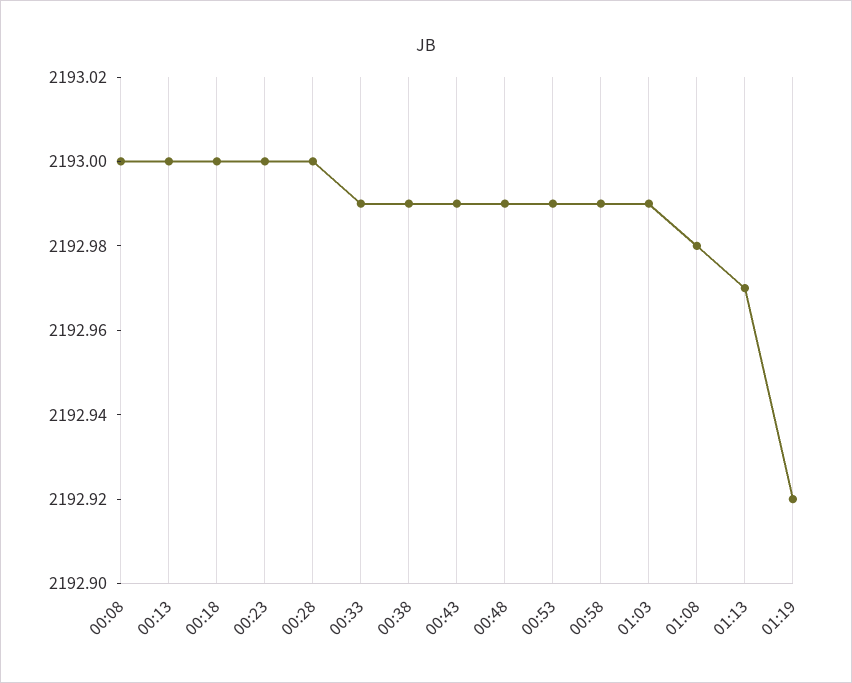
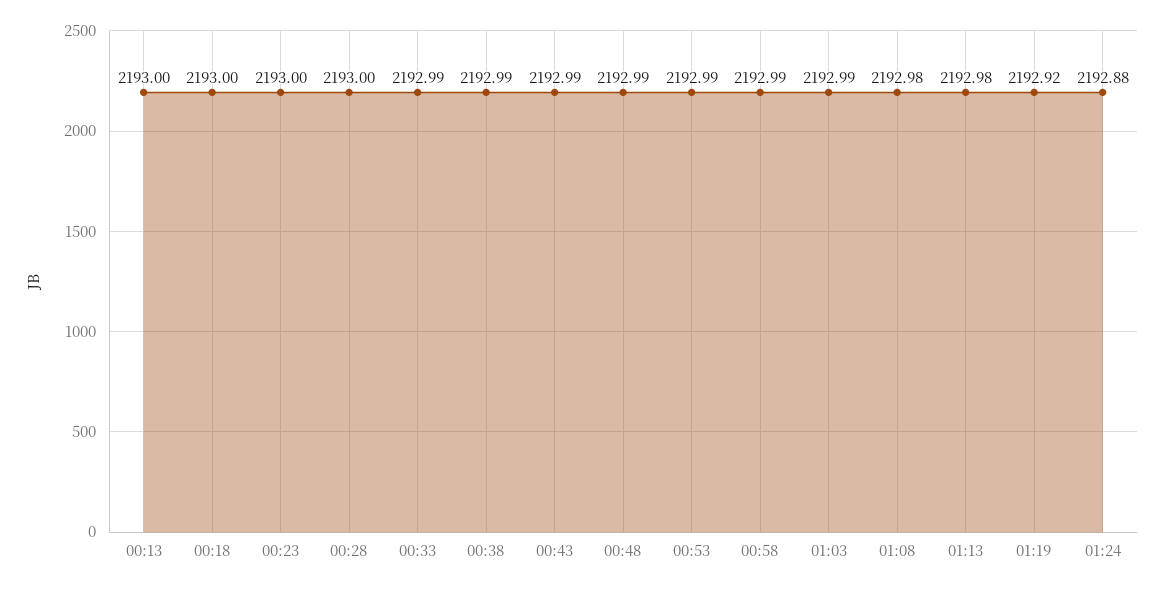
00:08: 2193 -> none
01:13: 2192.97 -> 2192.98
01:24: none -> 2192.88

